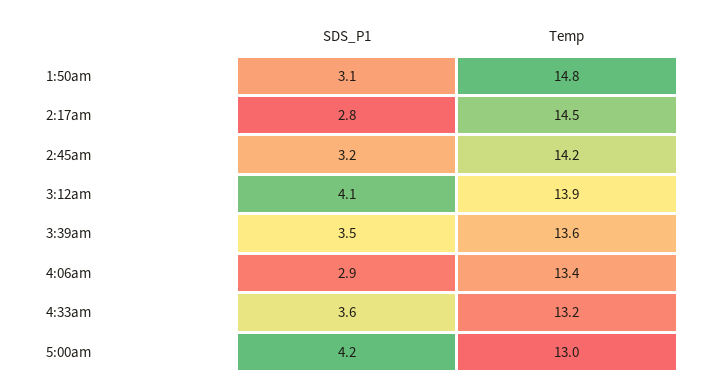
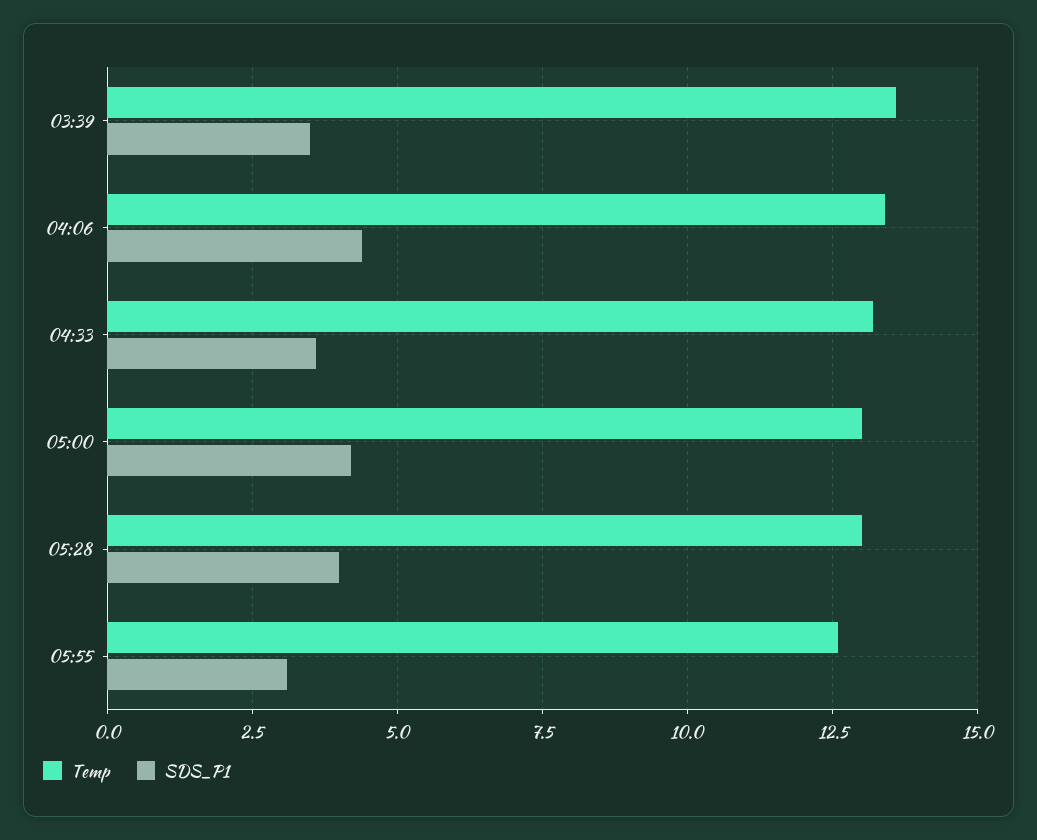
SDS_P1, 1:50am: 3.1 -> none
Temp, 1:50am: 14.8 -> none
SDS_P1, 2:17am: 2.8 -> none
Temp, 2:17am: 14.5 -> none
SDS_P1, 2:45am: 3.2 -> none
Temp, 2:45am: 14.2 -> none
SDS_P1, 3:12am: 4.1 -> none
Temp, 3:12am: 13.9 -> none
SDS_P1, 4:06am: 2.9 -> 4.5
Temp, 05:28: none -> 13
SDS_P1, 05:28: none -> 4
Temp, 05:55: none -> 12.5
SDS_P1, 05:55: none -> 3

